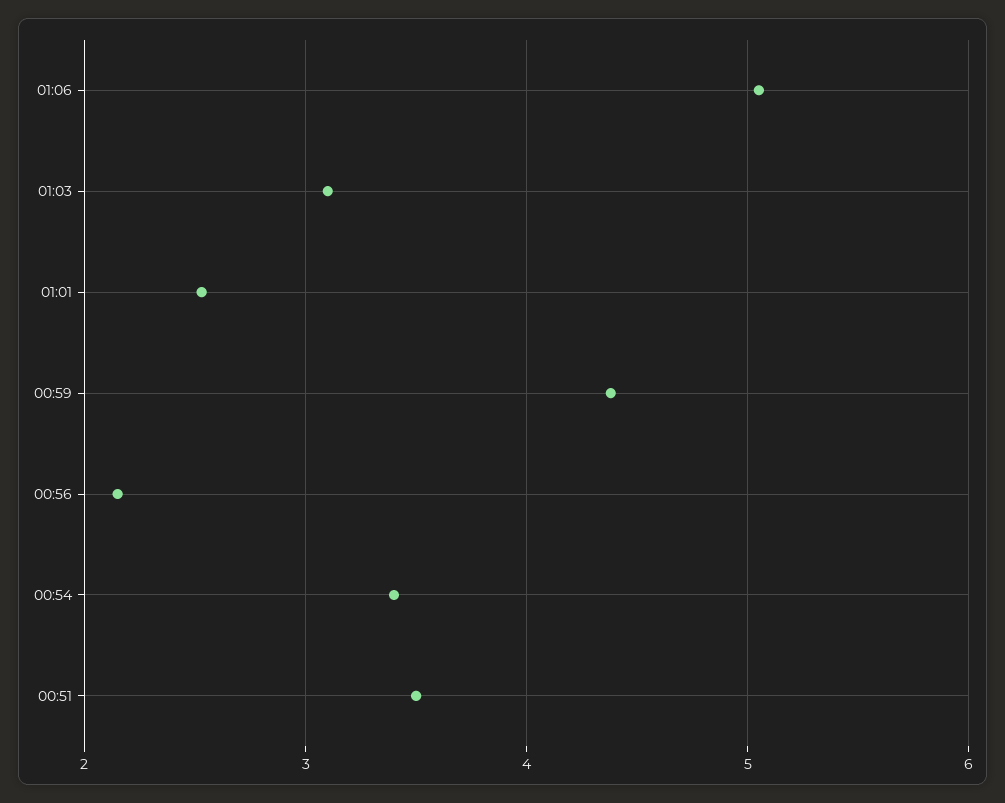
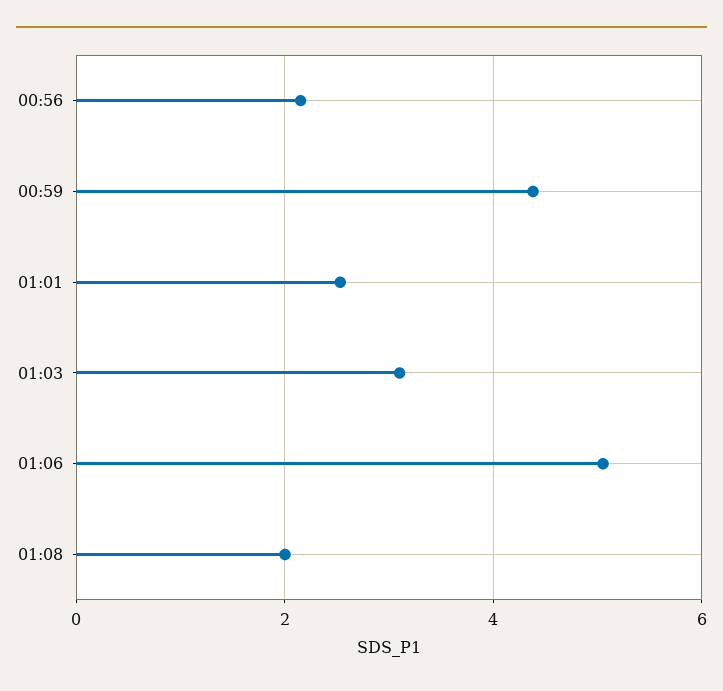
00:54: 3.4 -> none
00:51: 3.5 -> none
01:08: none -> 2

